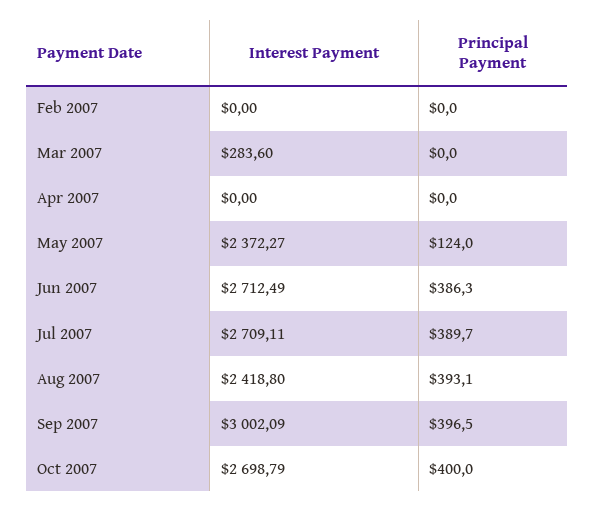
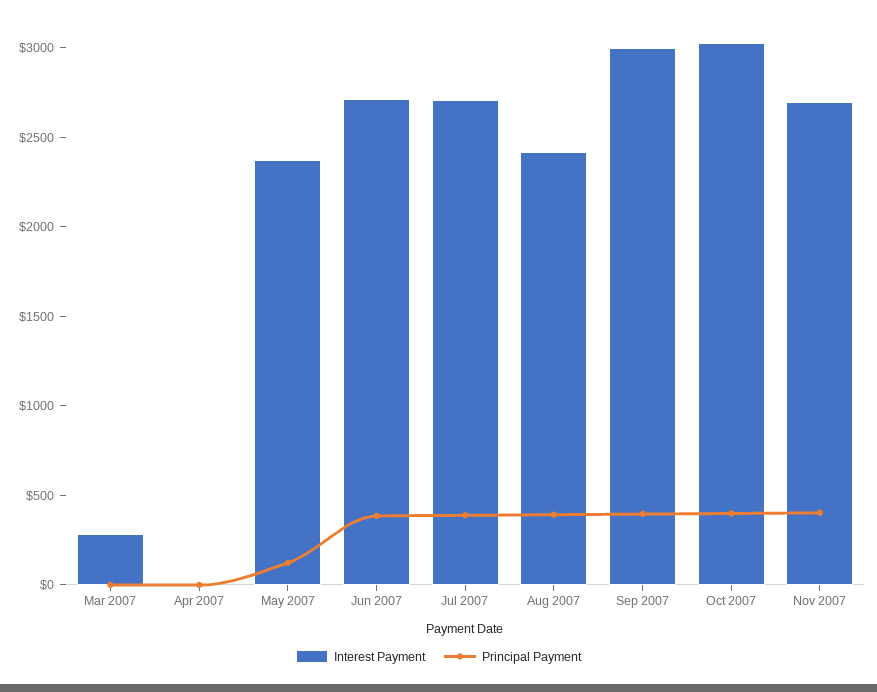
Interest Payment, Feb 2007: 0 -> none
Principal Payment, Feb 2007: 0 -> none
Interest Payment, Oct 2007: 2698.79 -> 3000
Interest Payment, Nov 2007: none -> 2700
Principal Payment, Nov 2007: none -> 400

